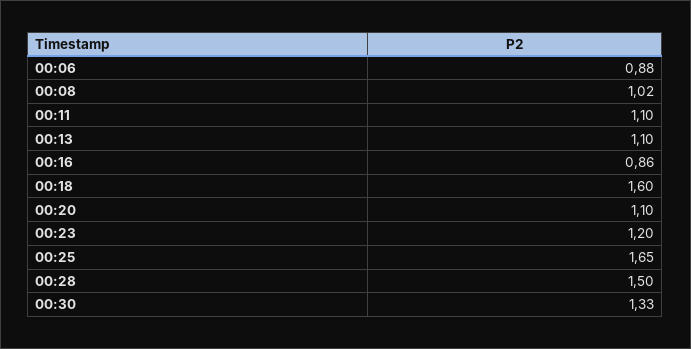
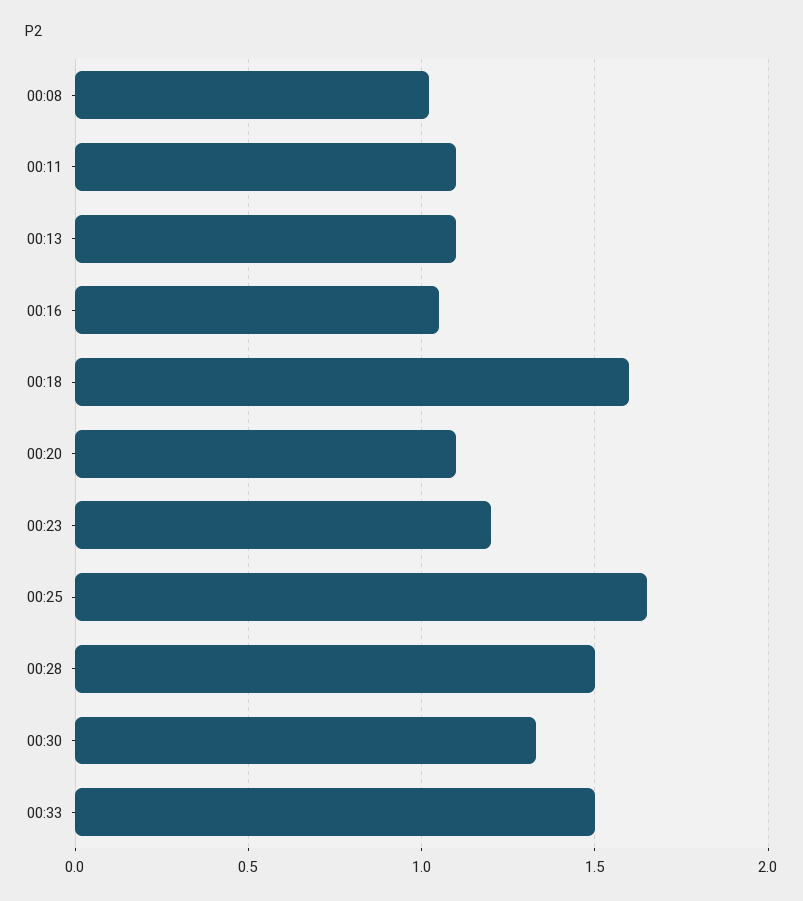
00:06: 0.88 -> none
00:16: 0.86 -> 1.05
00:33: none -> 1.5

